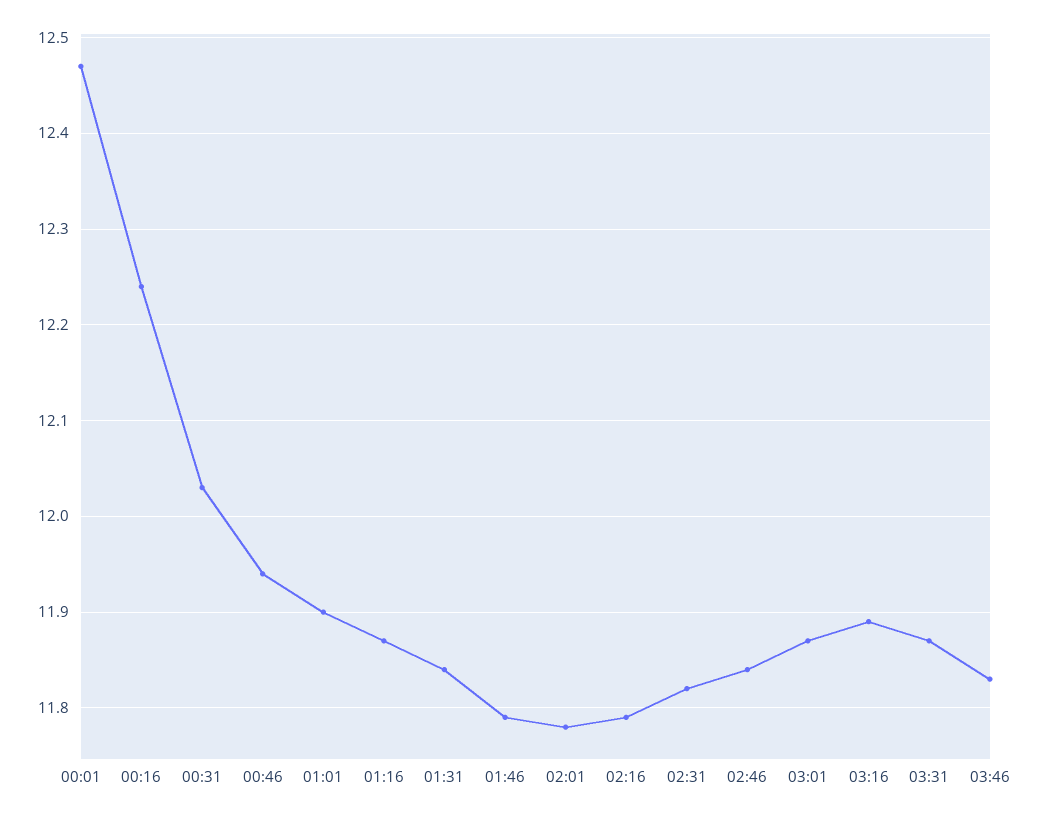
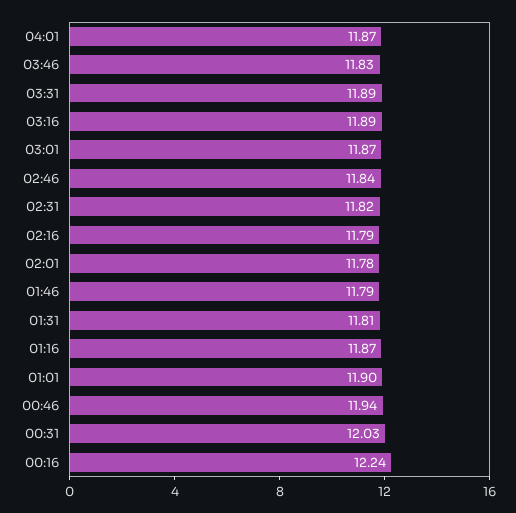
00:01: 12.47 -> none
01:31: 11.84 -> 11.81
03:31: 11.87 -> 11.89
04:01: none -> 11.87

